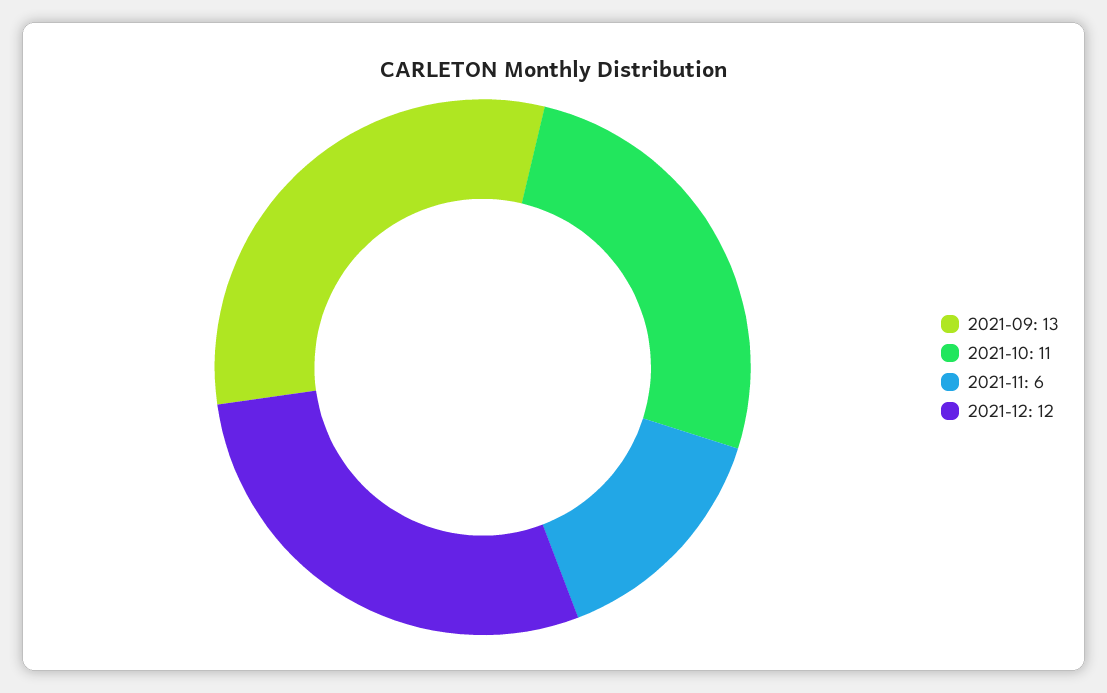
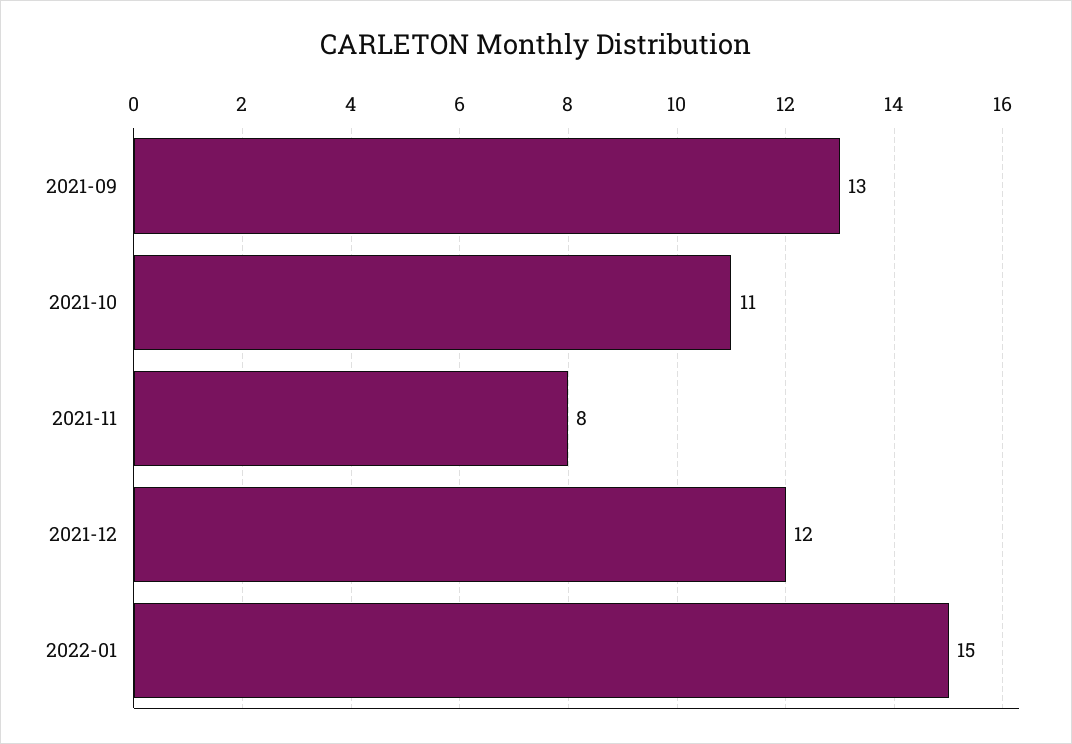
2021-11: 6 -> 8
2022-01: none -> 15

